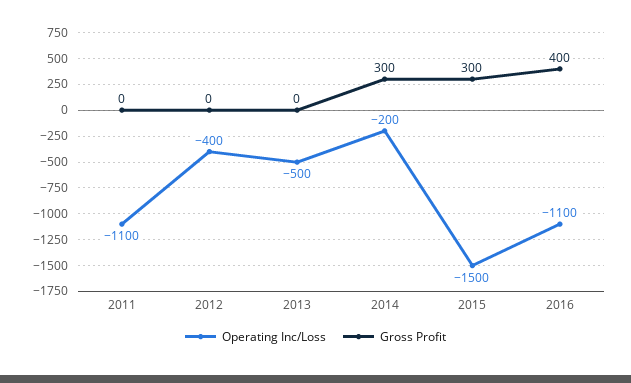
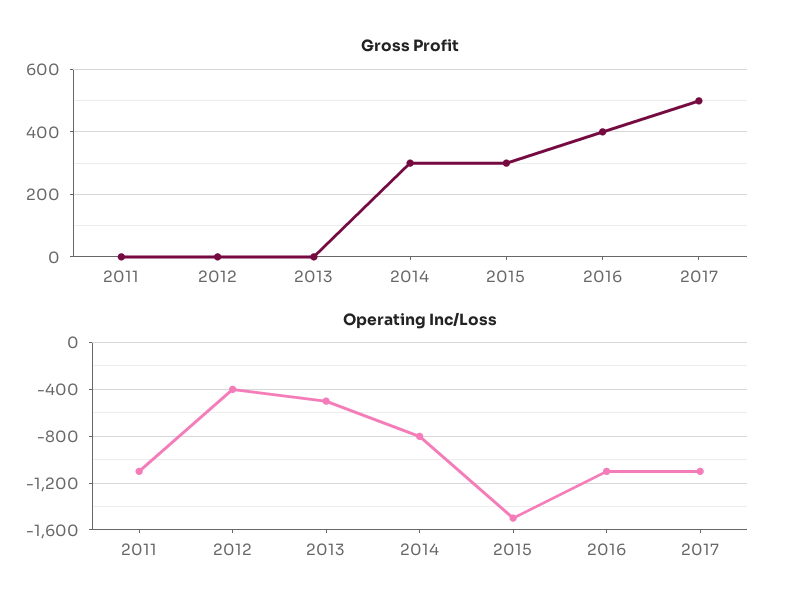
Operating Inc/Loss, 2014: -200 -> -800
Gross Profit, 2017: none -> 500
Operating Inc/Loss, 2017: none -> -1100

